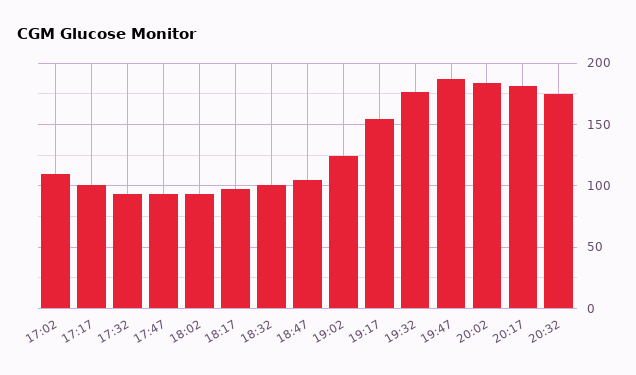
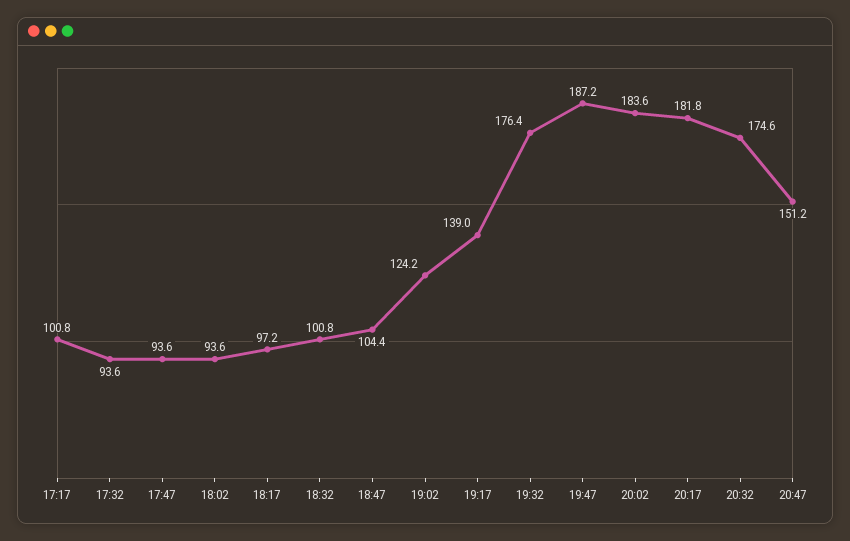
17:02: 110 -> none
19:17: 155 -> 139
20:47: none -> 151.2

